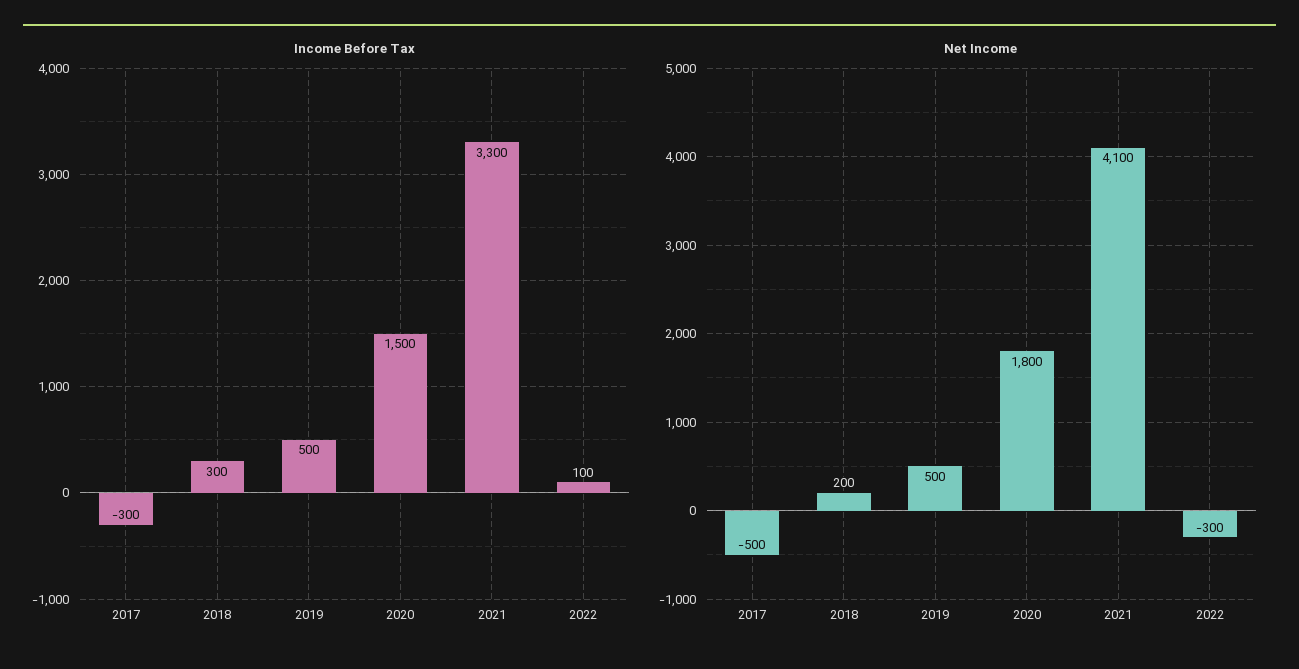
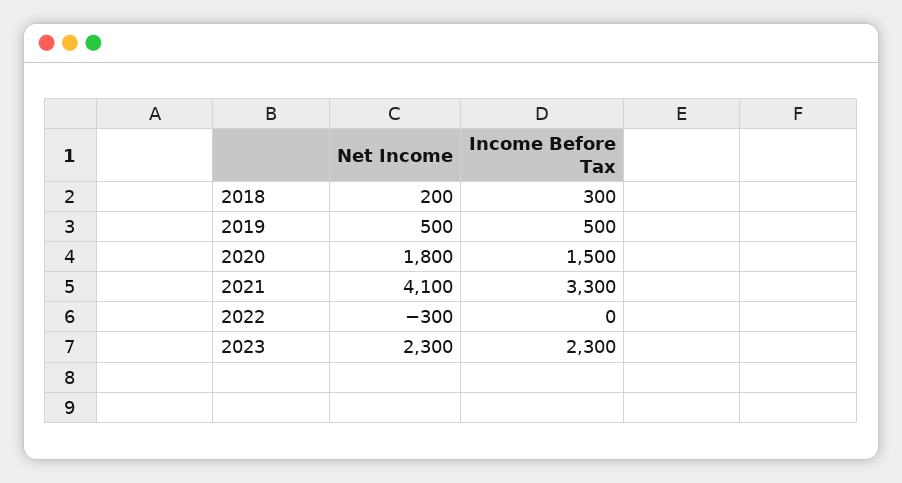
Income Before Tax, 2017: -300 -> none
Income Before Tax, 2022: 100 -> 0
Net Income, 2017: -500 -> none
Net Income, 2023: none -> 2300
Income Before Tax, 2023: none -> 2300

